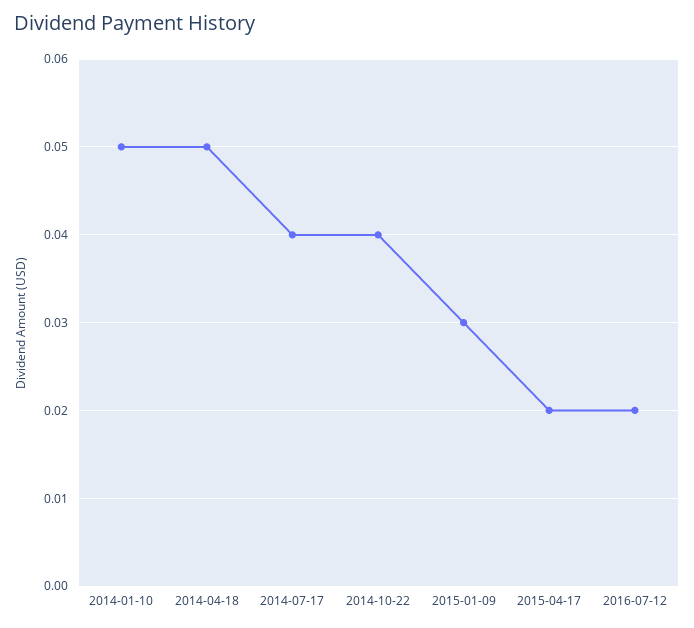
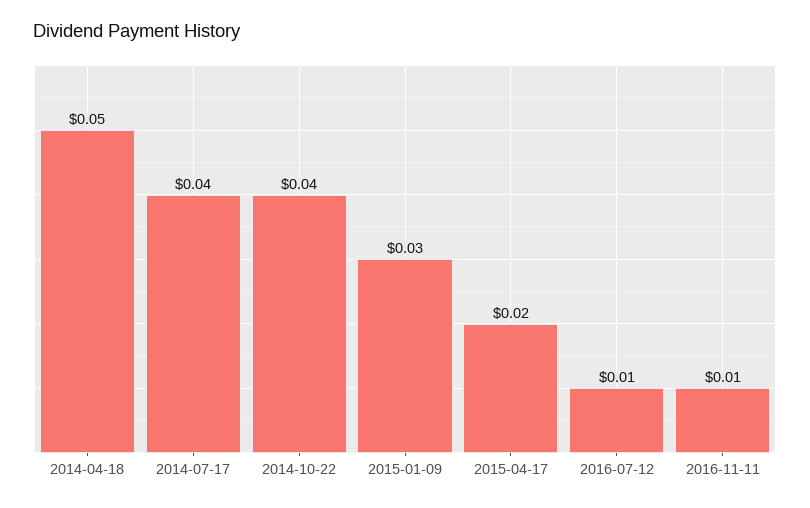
2014-01-10: 0.05 -> none
2016-07-12: 0.02 -> 0.01
2016-11-11: none -> 0.01

